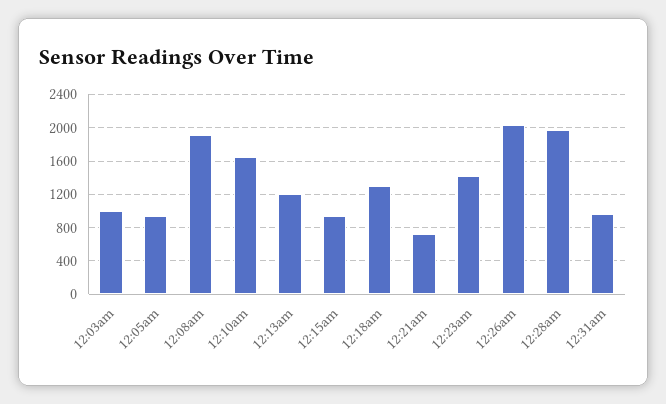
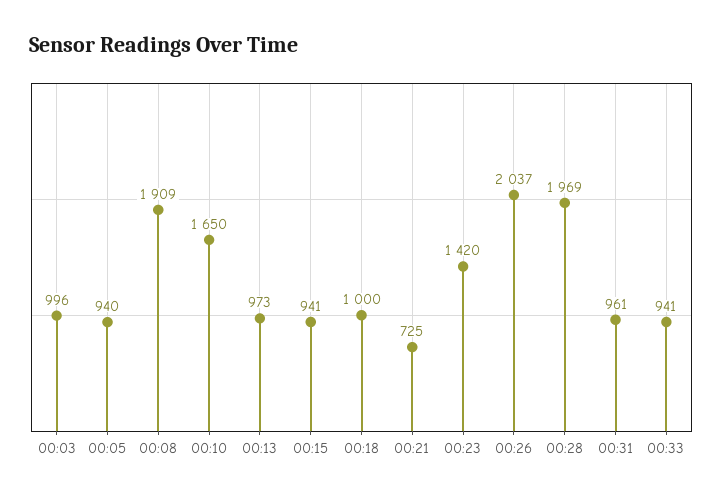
12:13am: 1200 -> 973
12:18am: 1300 -> 1000
00:33: none -> 941

